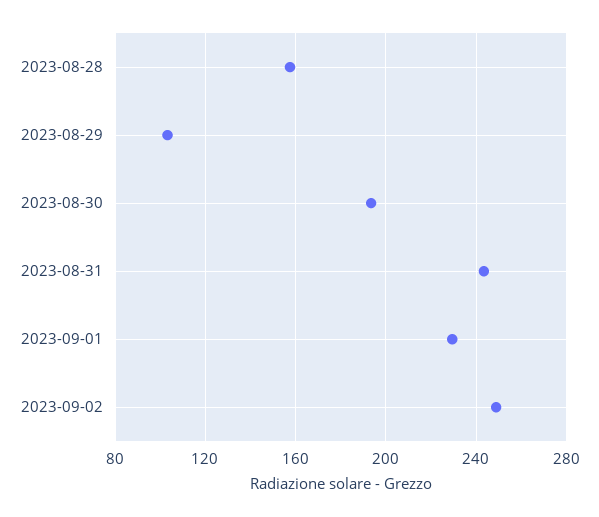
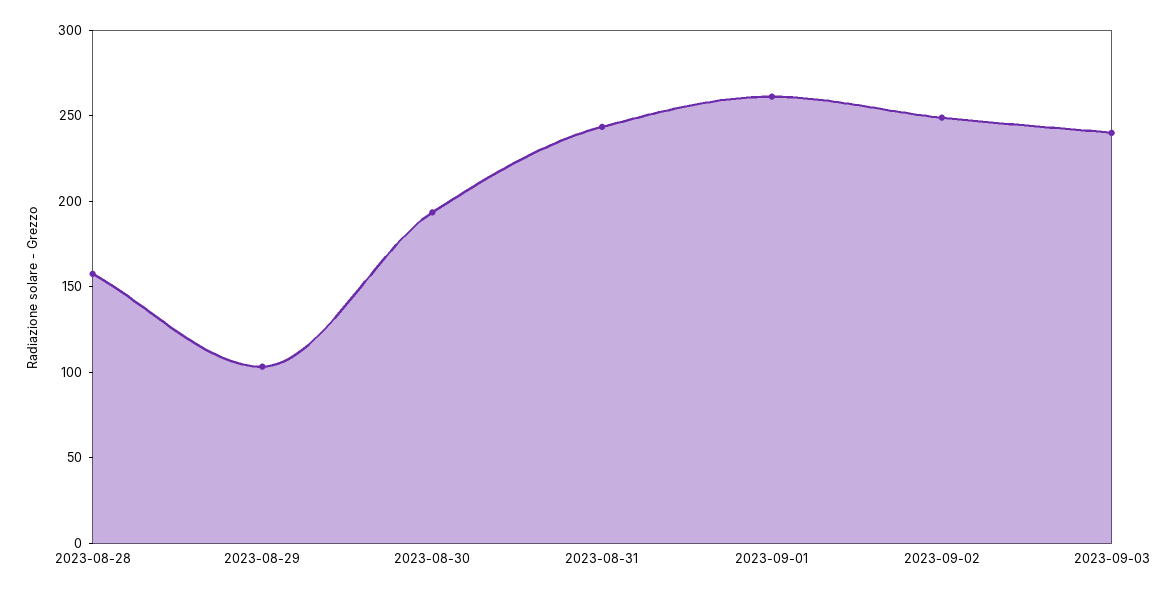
2023-09-01: 230 -> 260
2023-09-03: none -> 240

